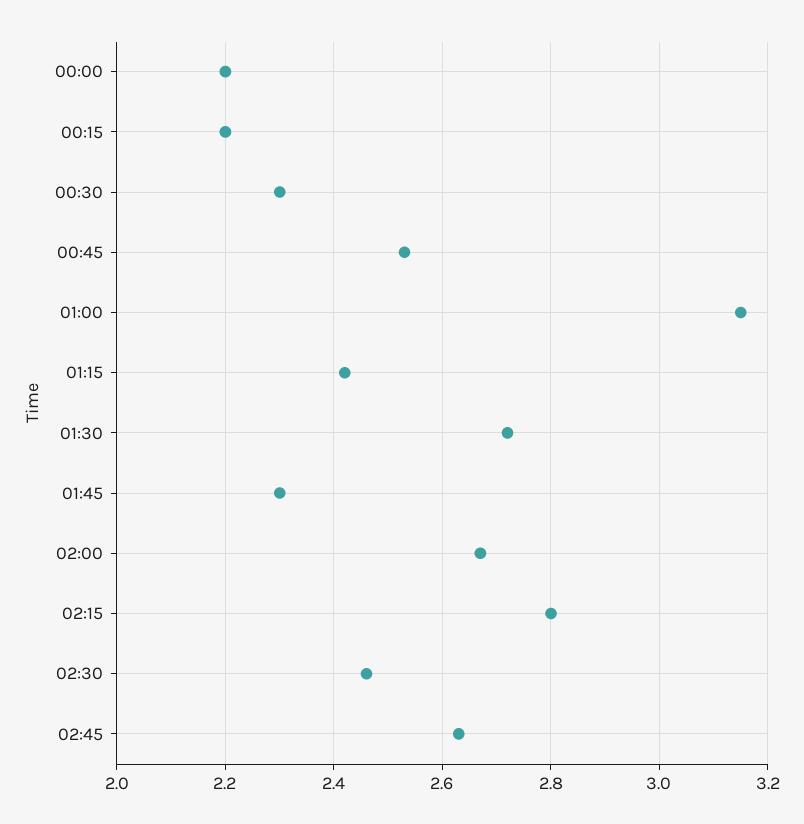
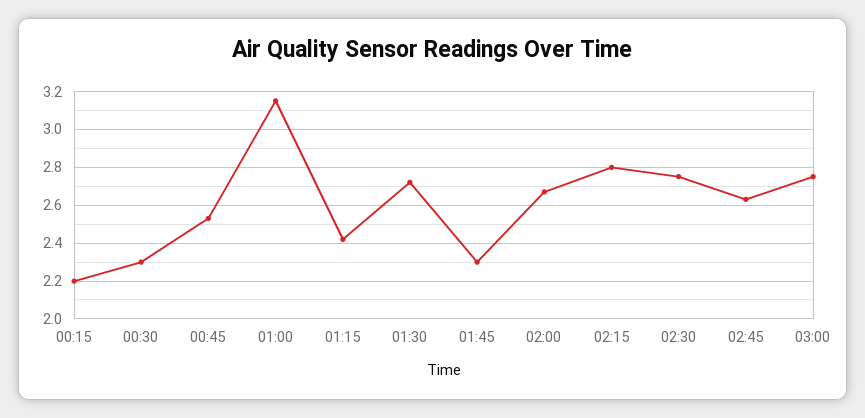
00:00: 2.2 -> none
02:30: 2.45 -> 2.75
03:00: none -> 2.75

